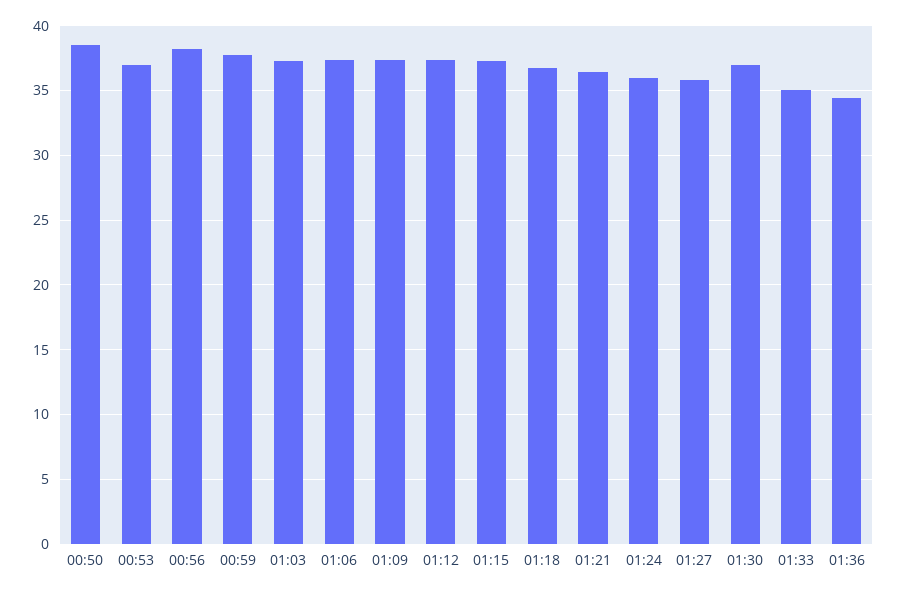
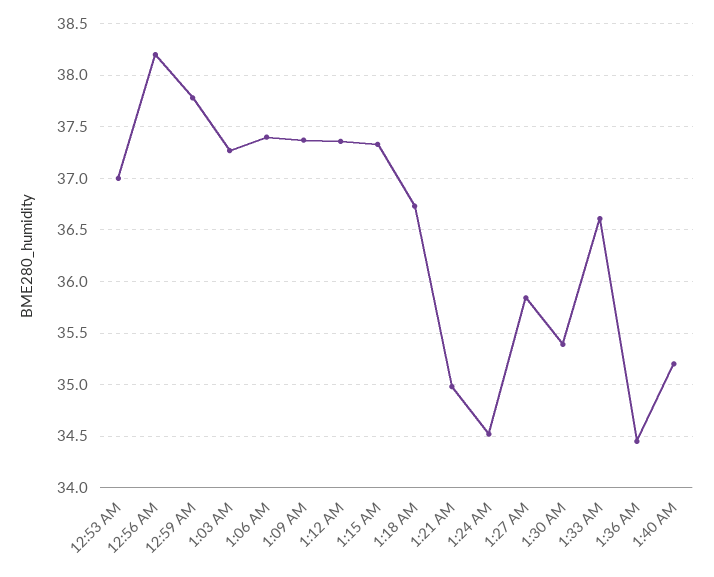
00:50: 38.5 -> none
01:21: 36.5 -> 35
01:24: 36 -> 34.5
01:30: 37 -> 35.4
01:33: 35 -> 36.6
1:40 AM: none -> 35.2

